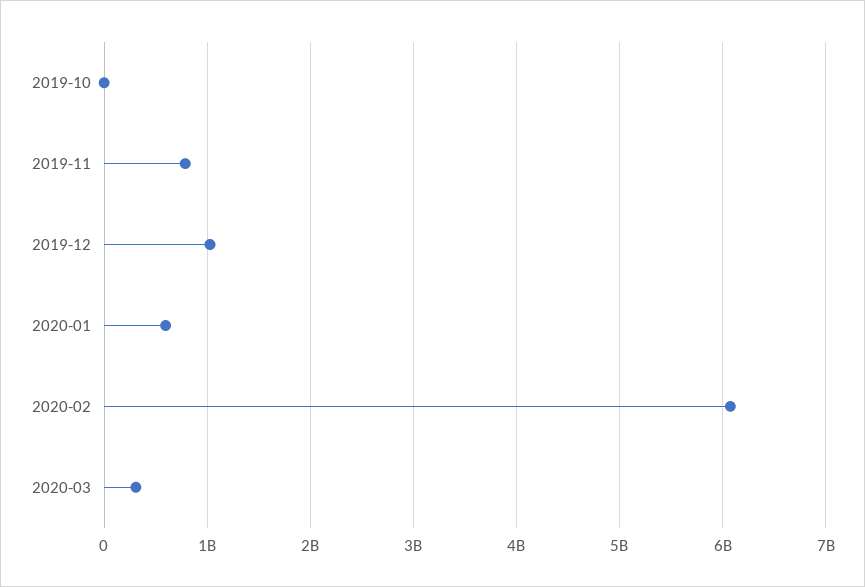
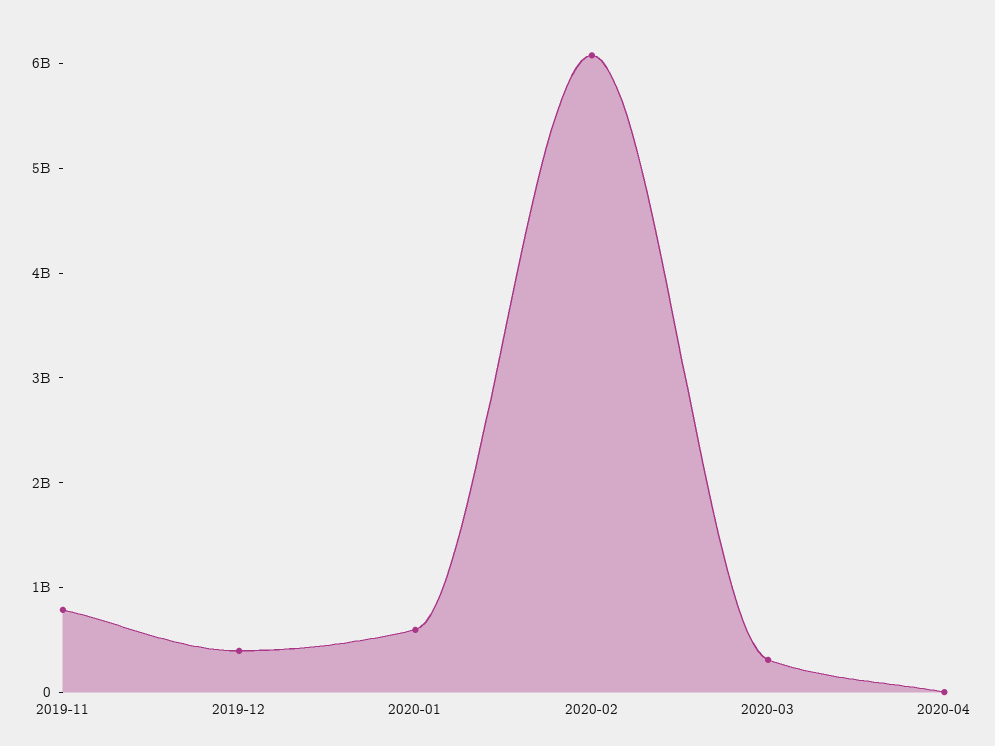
2019-10: 0 -> none
2019-12: 1000000000 -> 400000000
2020-04: none -> 0

